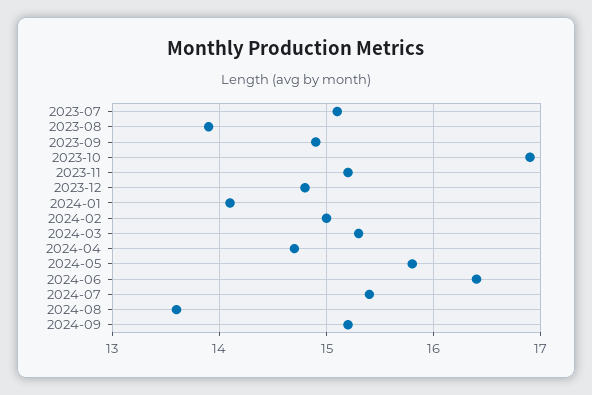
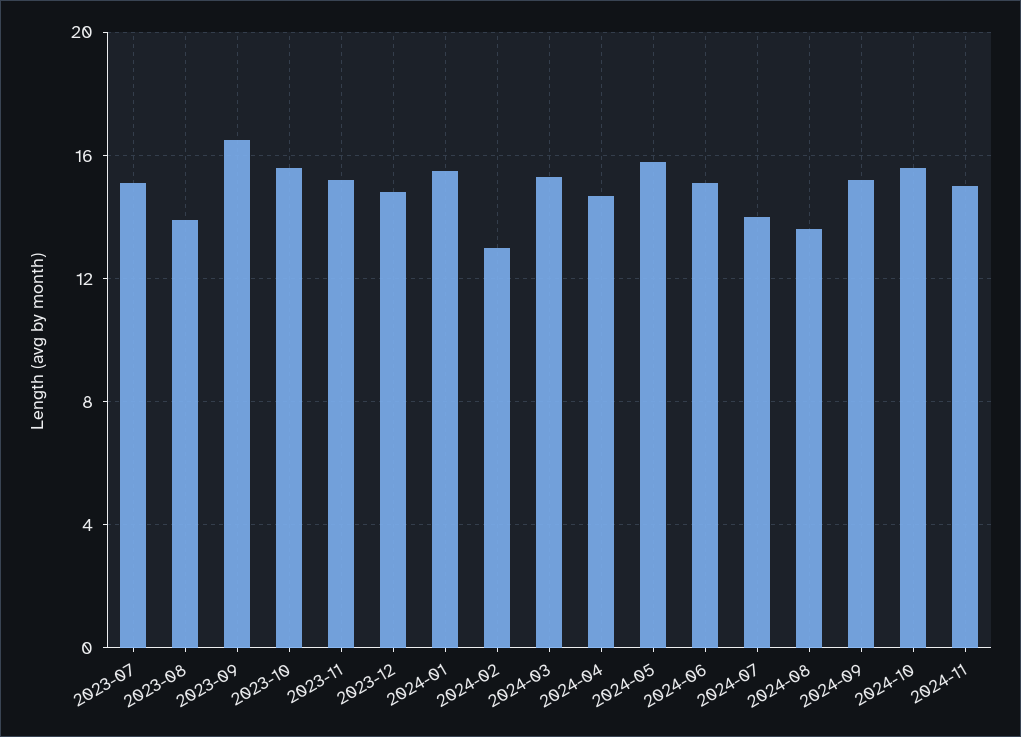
2023-09: 14.9 -> 16.5
2023-10: 16.9 -> 15.5
2024-01: 14.1 -> 15.5
2024-02: 15 -> 13
2024-06: 16.4 -> 15
2024-07: 15.4 -> 14
2024-10: none -> 15.5
2024-11: none -> 15

